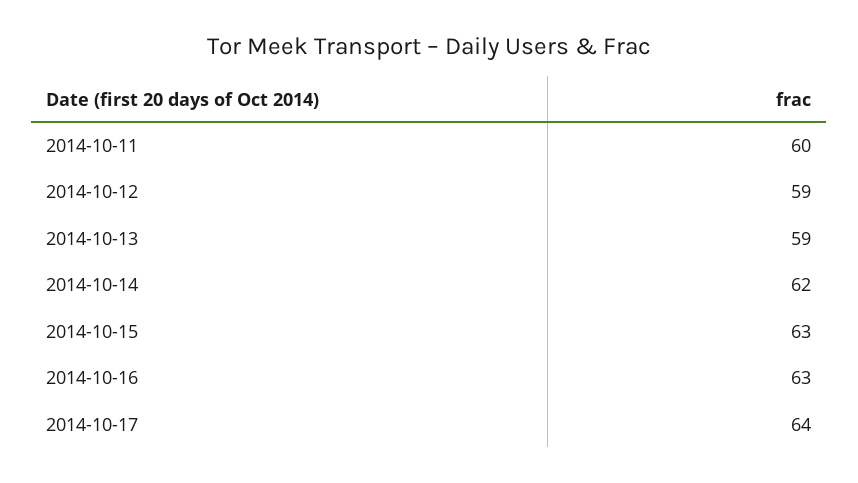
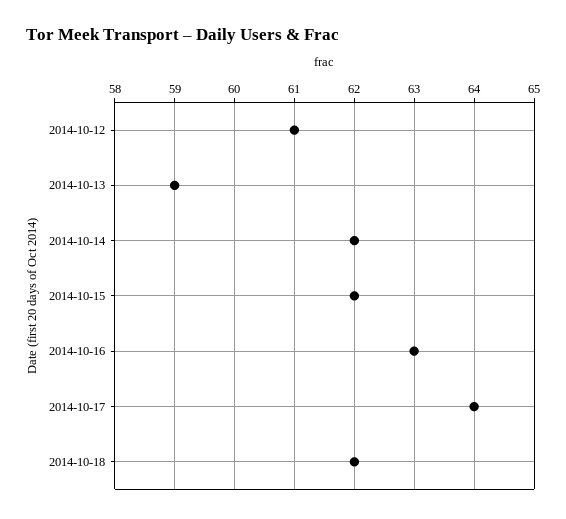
2014-10-11: 60 -> none
2014-10-12: 59 -> 61
2014-10-15: 63 -> 62
2014-10-18: none -> 62

